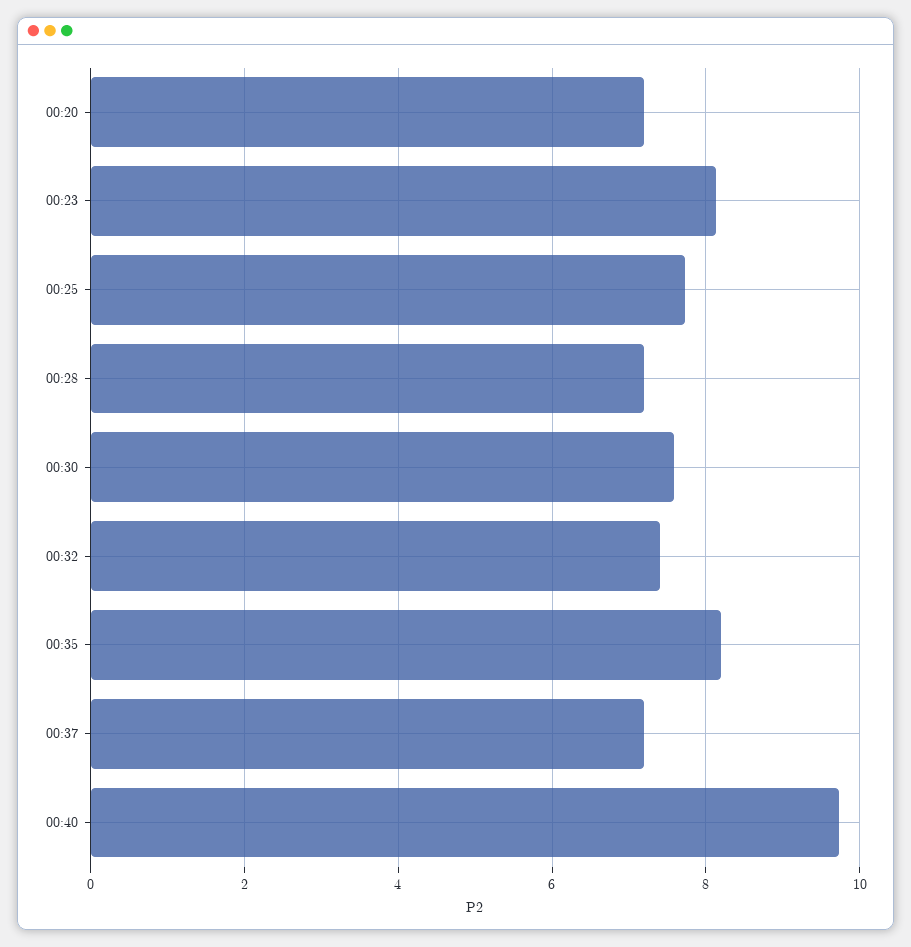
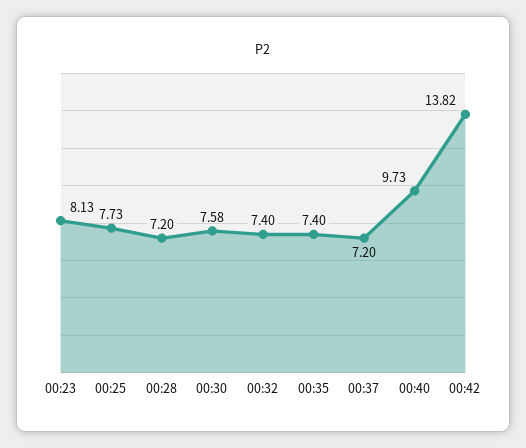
00:20: 7.2 -> none
00:35: 8.2 -> 7.4
00:42: none -> 13.82

